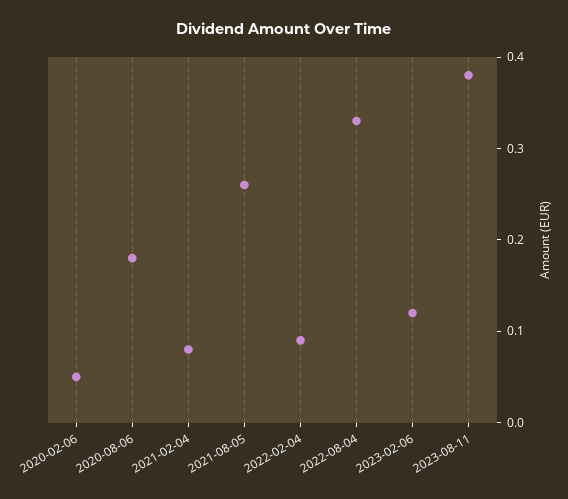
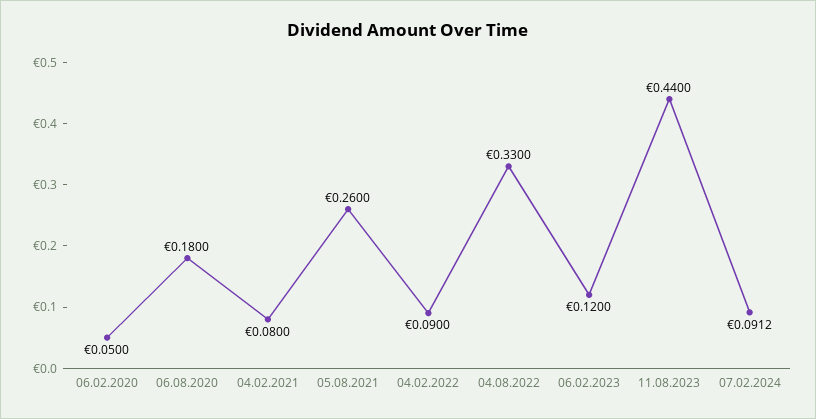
2023-08-11: 0.38 -> 0.44
07.02.2024: none -> 0.0912

